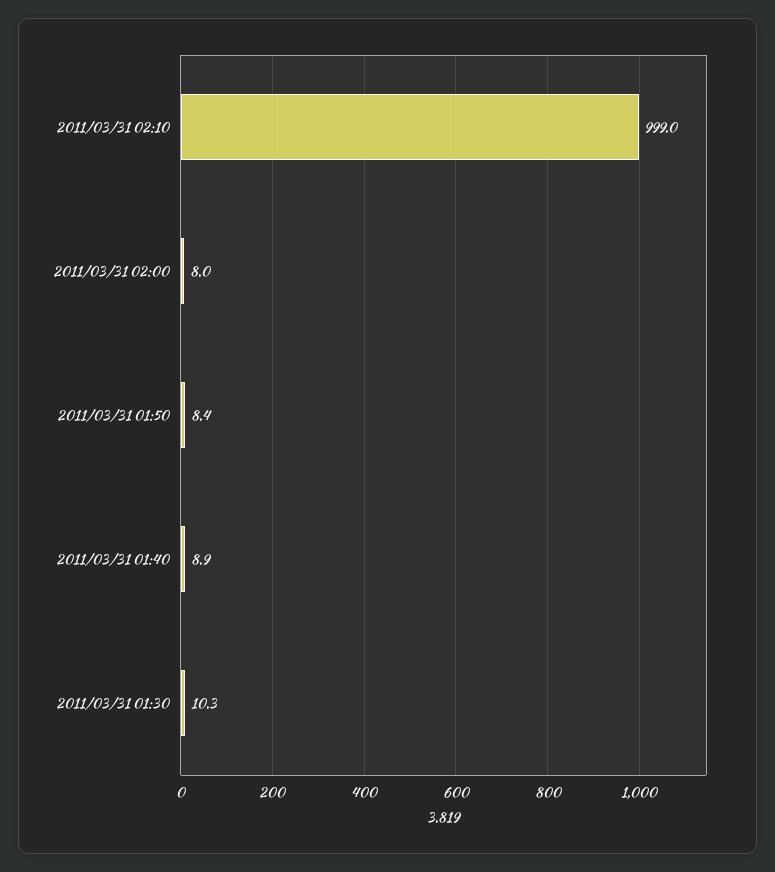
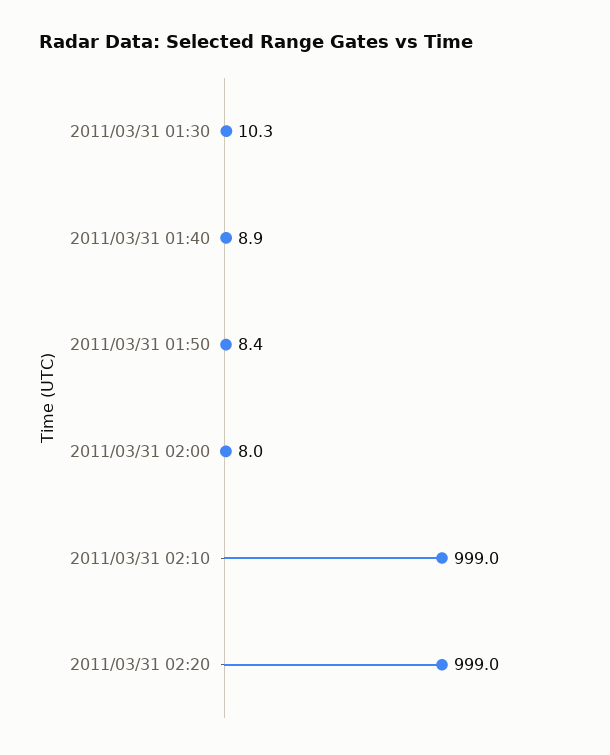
2011/03/31 02:20: none -> 999

